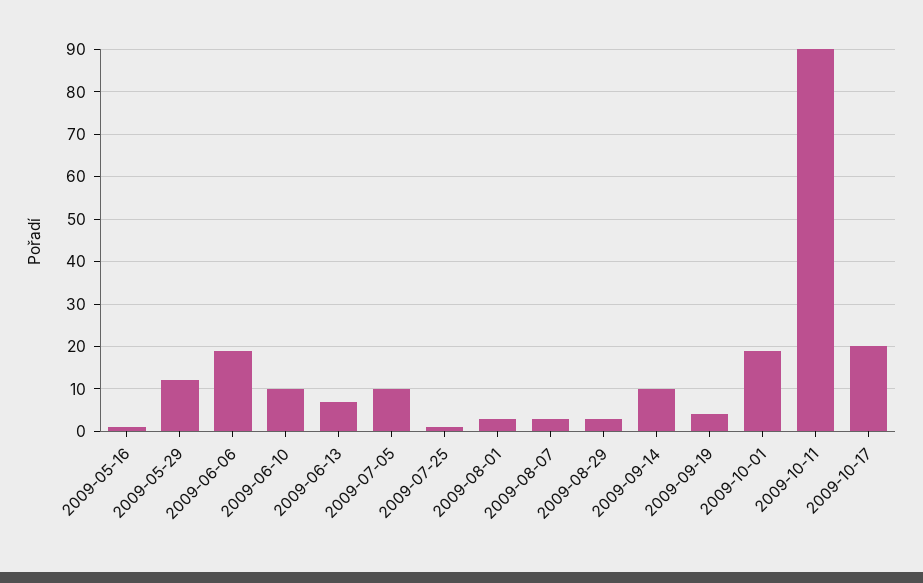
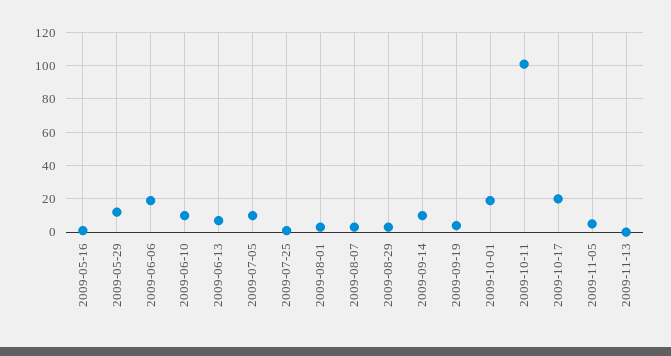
2009-10-11: 90 -> 100
2009-11-05: none -> 5
2009-11-13: none -> 0

